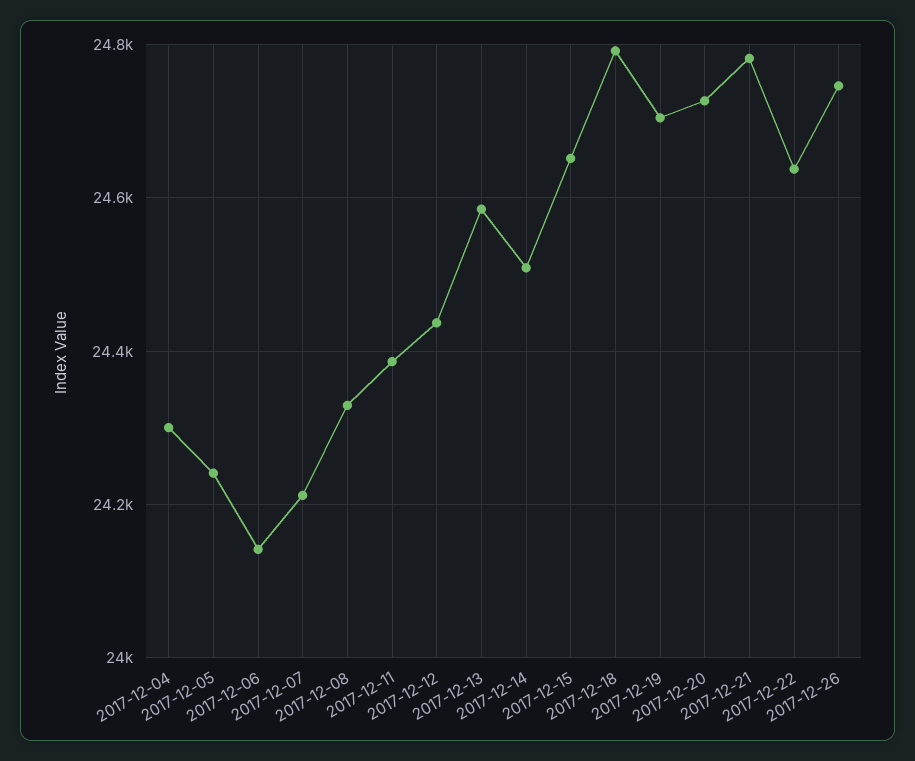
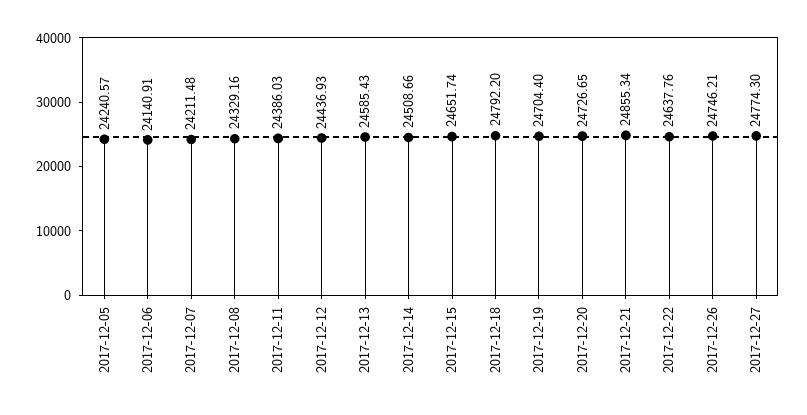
2017-12-04: 24300 -> none
2017-12-21: 24780 -> 24855.34
2017-12-27: none -> 24774.3

